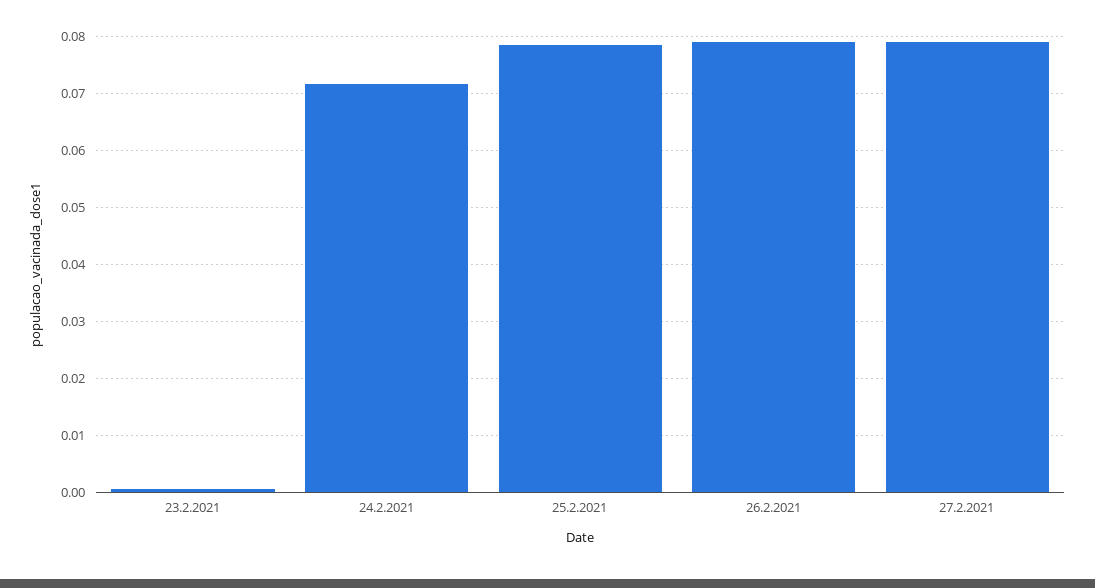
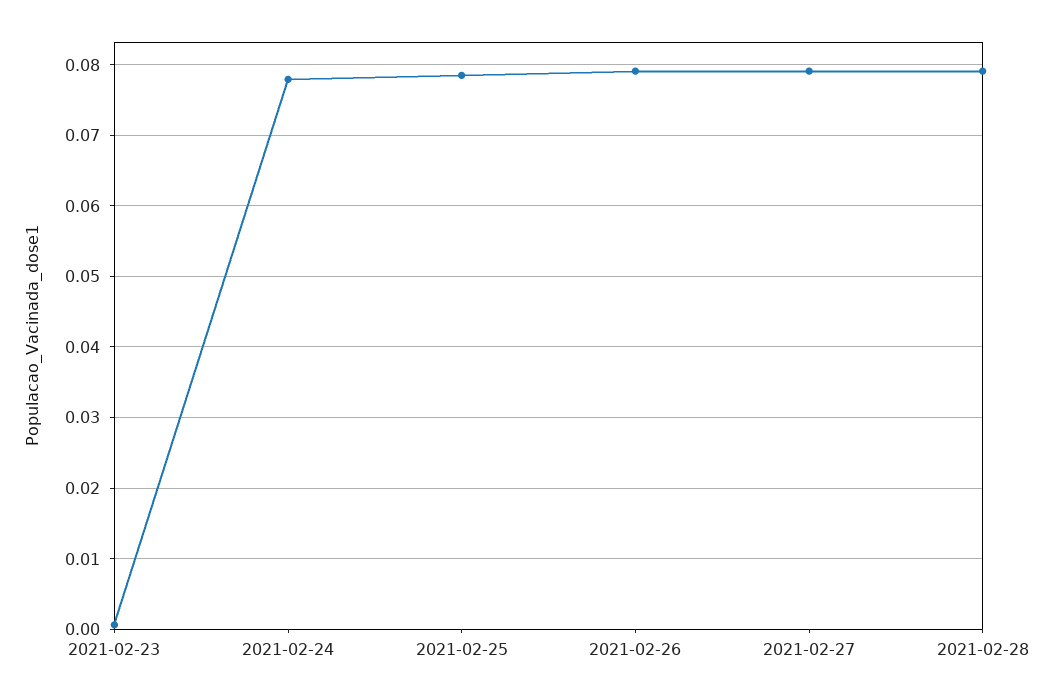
24.2.2021: 0.072 -> 0.078
2021-02-28: none -> 0.079

